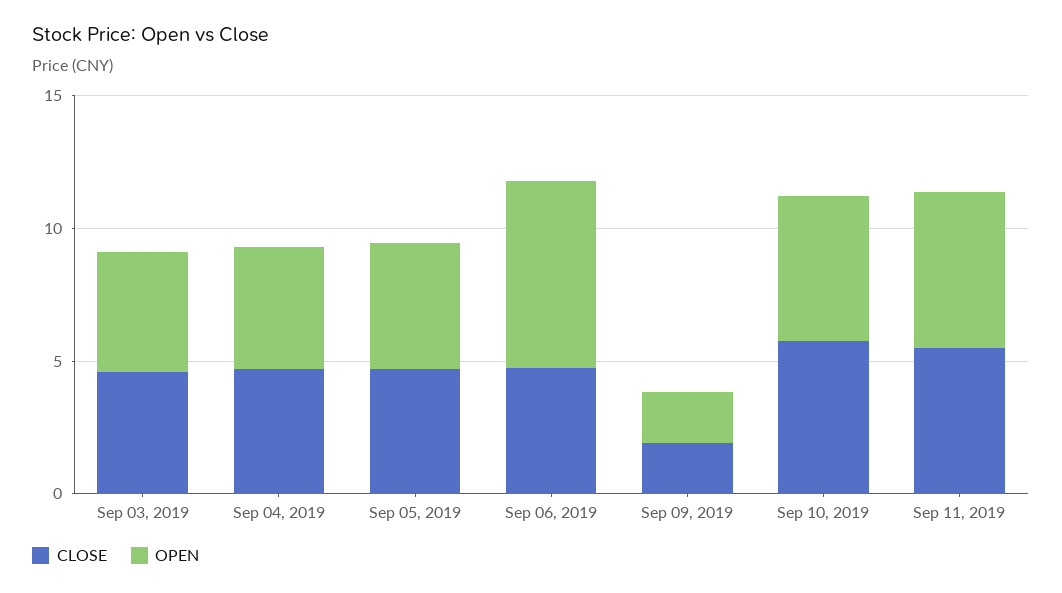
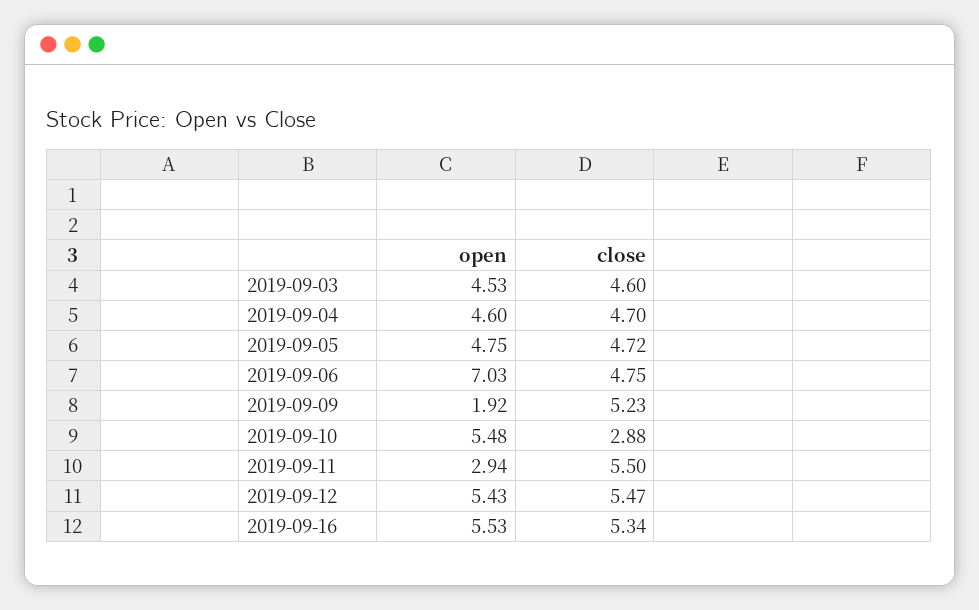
CLOSE, Sep 09, 2019: 2 -> 5.23
CLOSE, Sep 10, 2019: 6 -> 2.88
OPEN, Sep 11, 2019: 6 -> 2.94
OPEN, 2019-09-12: none -> 5.43
CLOSE, 2019-09-12: none -> 5.47
OPEN, 2019-09-16: none -> 5.53
CLOSE, 2019-09-16: none -> 5.34

